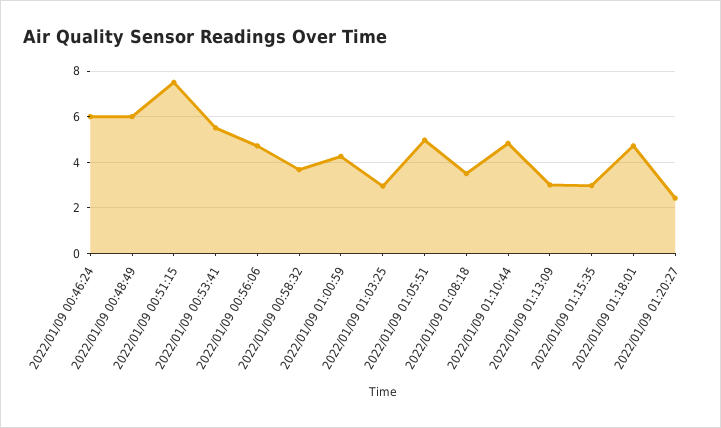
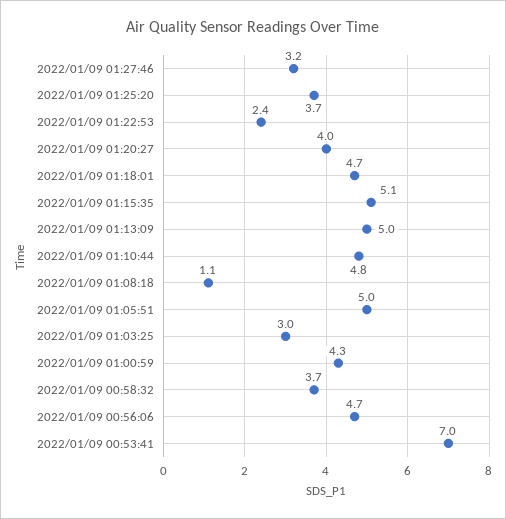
2022/01/09 00:46:24: 6 -> none
2022/01/09 00:48:49: 6 -> none
2022/01/09 00:51:15: 7.5 -> none
2022/01/09 00:53:41: 5.5 -> 7
2022/01/09 01:08:18: 3.5 -> 1.1
2022/01/09 01:13:09: 3 -> 5
2022/01/09 01:15:35: 3 -> 5.1
2022/01/09 01:20:27: 2.5 -> 4
2022/01/09 01:27:46: none -> 3.2
2022/01/09 01:25:20: none -> 3.7
2022/01/09 01:22:53: none -> 2.4

